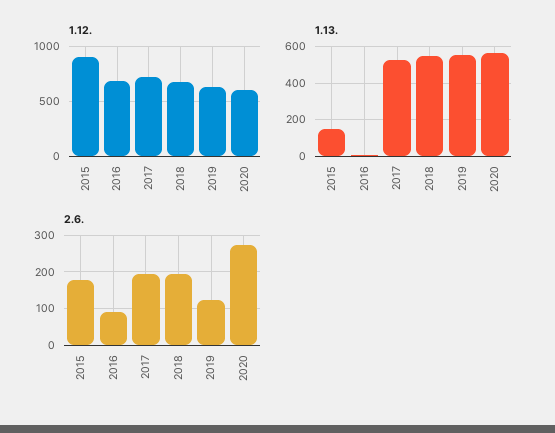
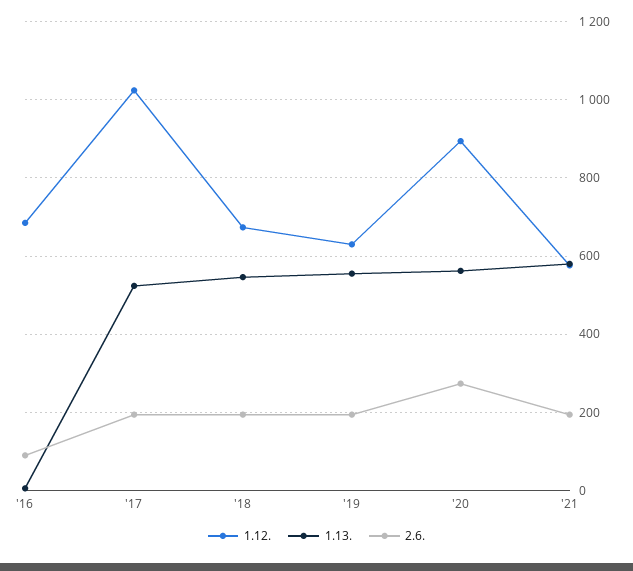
1.12., 2015: 900 -> none
1.12., 2017: 700 -> 1020
1.12., 2020: 600 -> 900
1.13., 2015: 150 -> none
2.6., 2015: 180 -> none
2.6., 2019: 120 -> 200
1.12., '21: none -> 580
1.13., '21: none -> 580
2.6., '21: none -> 200

